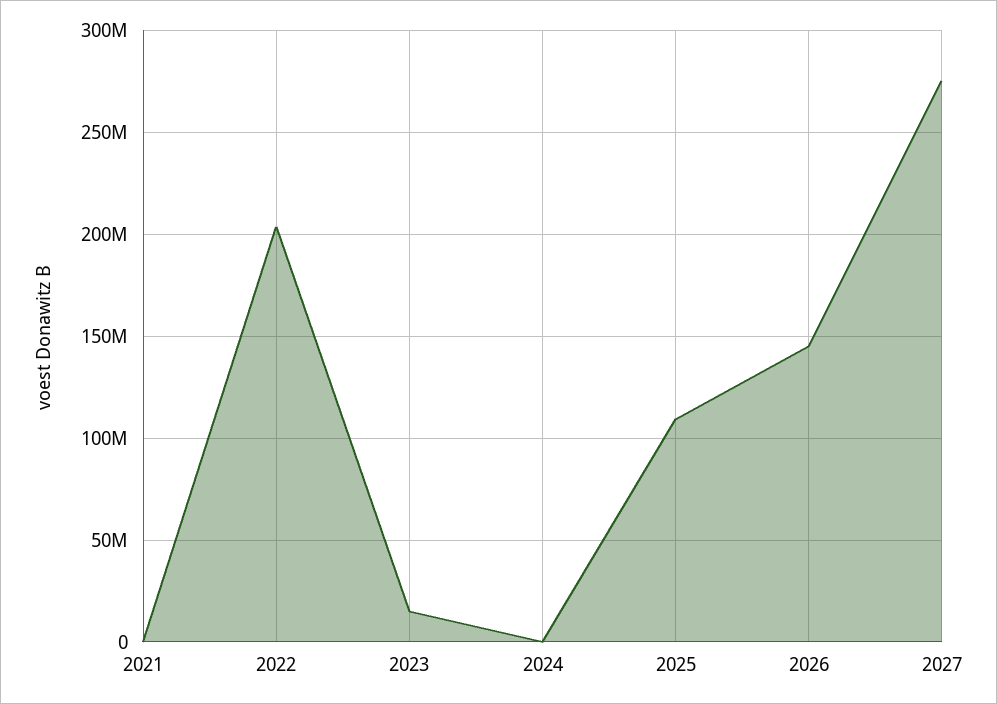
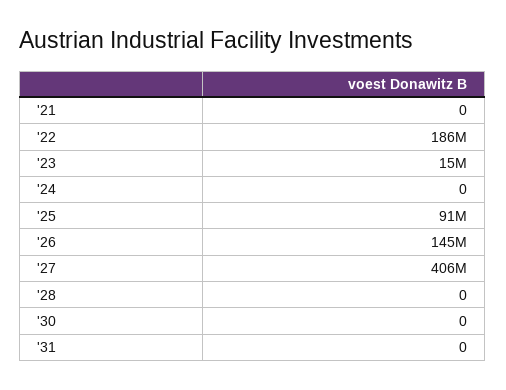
2022: 205000000 -> 186000000
2025: 110000000 -> 91000000
2027: 275000000 -> 406000000
'28: none -> 0
'30: none -> 0
'31: none -> 0

